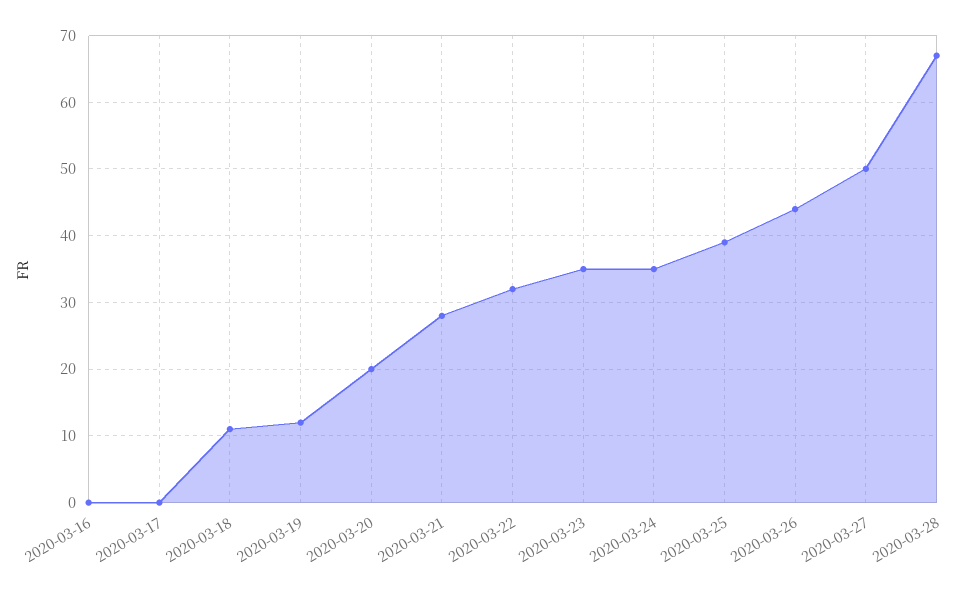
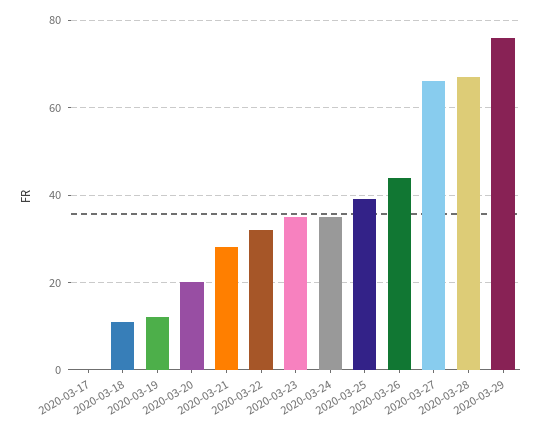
2020-03-16: 0 -> none
2020-03-27: 50 -> 65
2020-03-29: none -> 75

